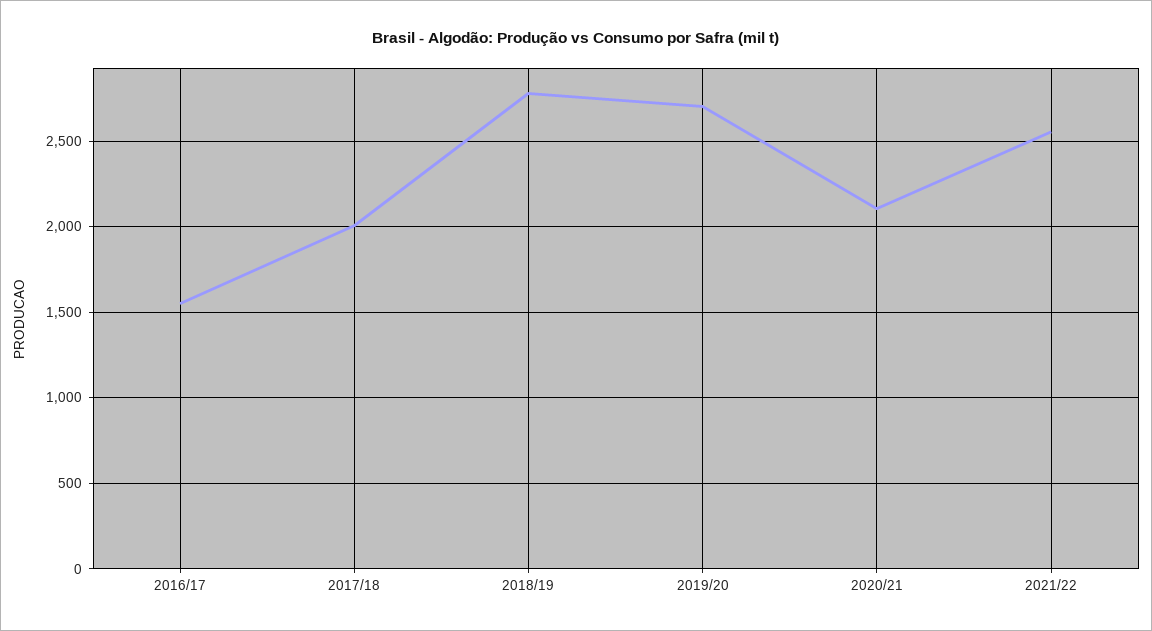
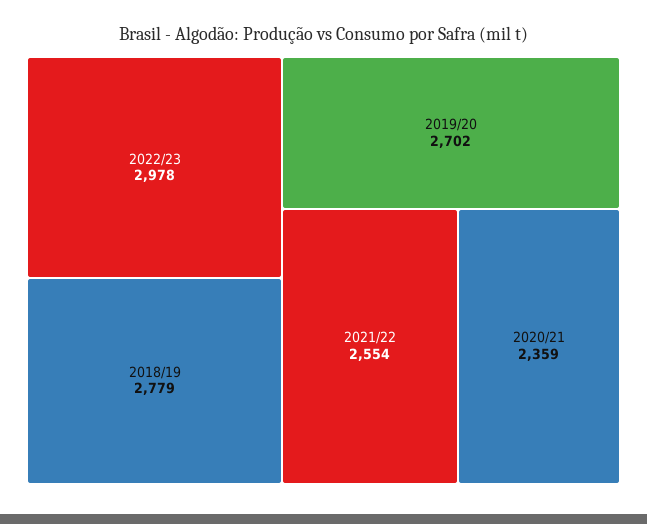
2016/17: 1550 -> none
2017/18: 2000 -> none
2020/21: 2100 -> 2359
2022/23: none -> 2978

